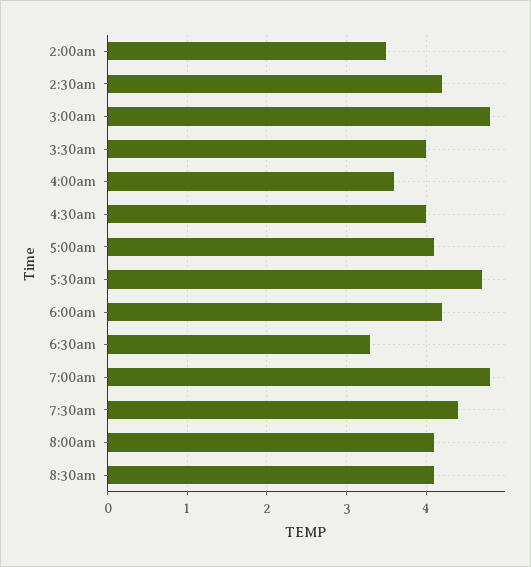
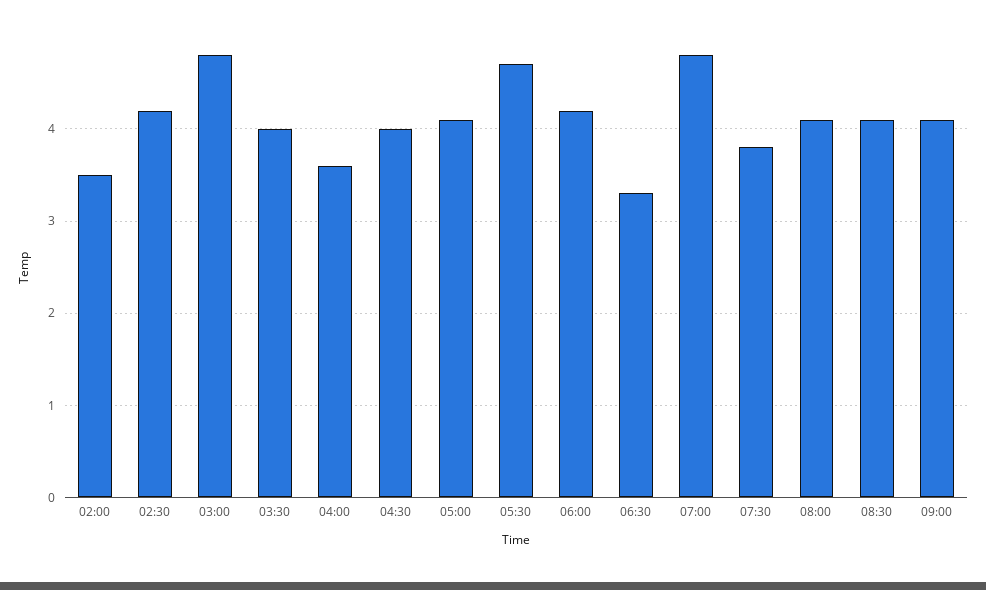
7:30am: 4.4 -> 3.8
09:00: none -> 4.1

